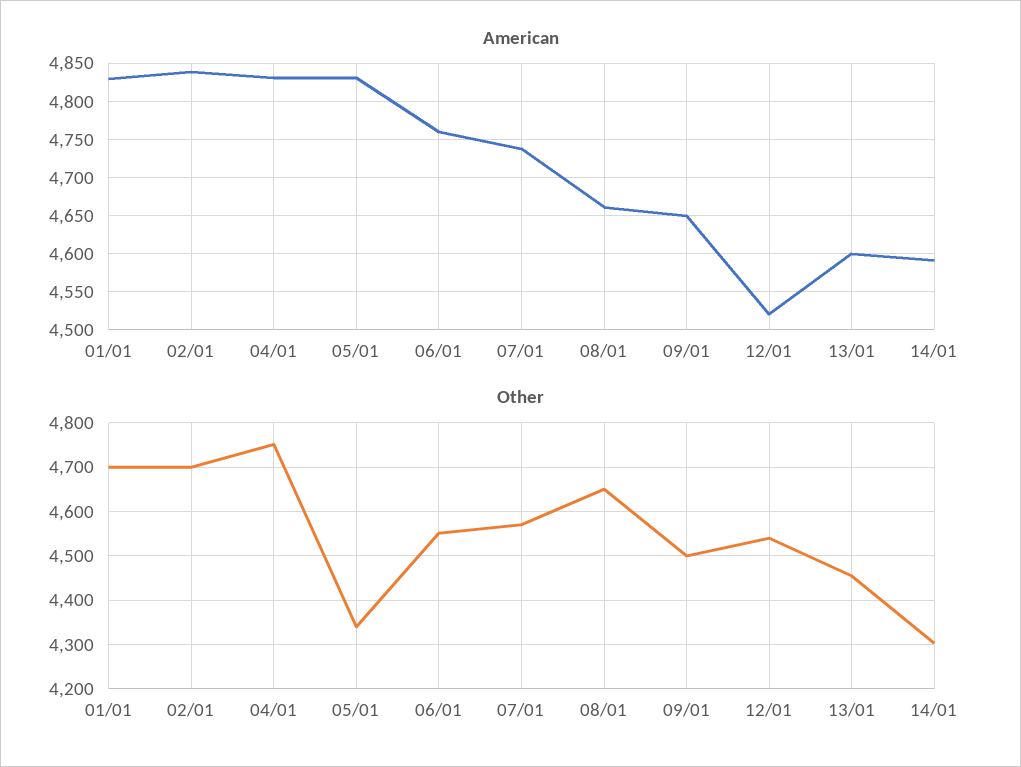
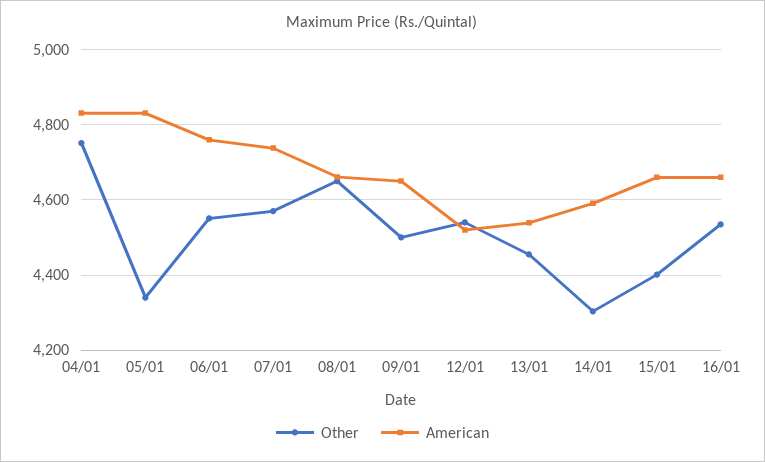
American, 01/01: 4830 -> none
American, 02/01: 4840 -> none
American, 13/01: 4600 -> 4540
Other, 01/01: 4700 -> none
Other, 02/01: 4700 -> none
Other, 15/01: none -> 4400
American, 15/01: none -> 4660
Other, 16/01: none -> 4540
American, 16/01: none -> 4660

